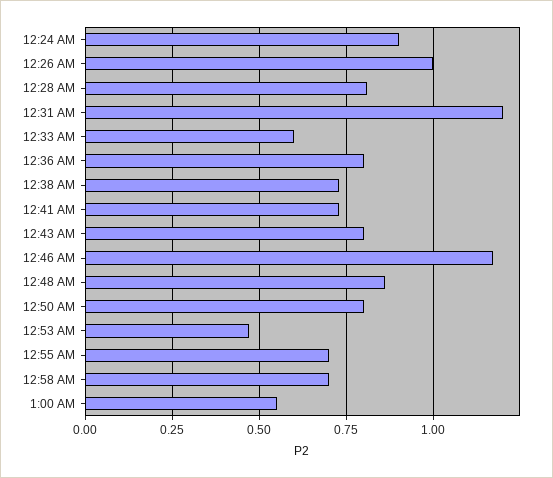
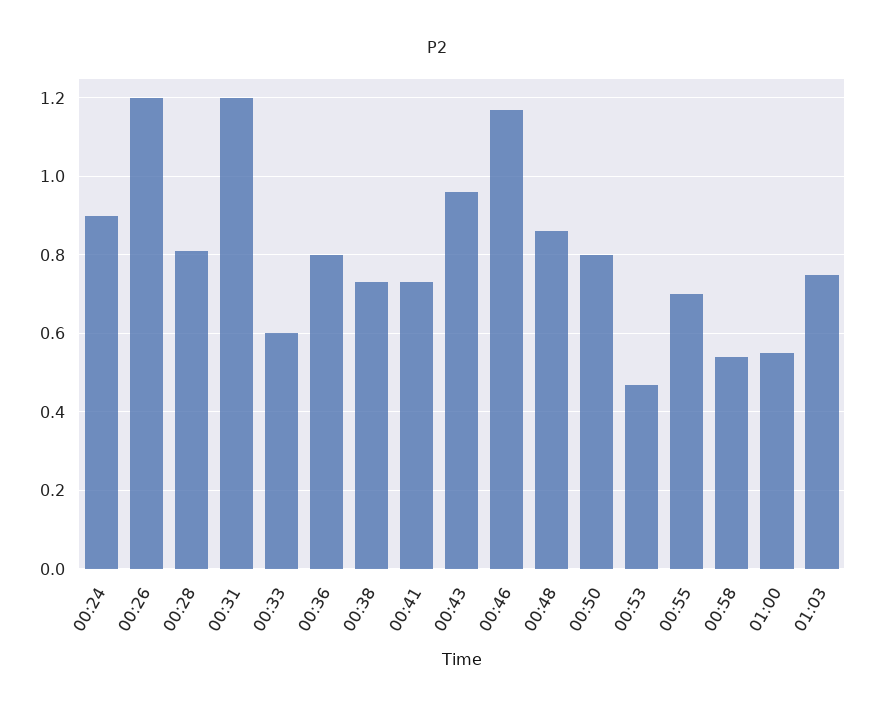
12:26 AM: 1 -> 1.2
12:43 AM: 0.8 -> 0.95
12:58 AM: 0.7 -> 0.55
01:03: none -> 0.75

